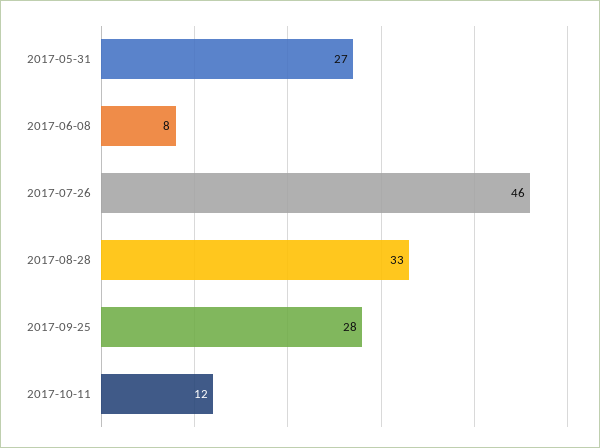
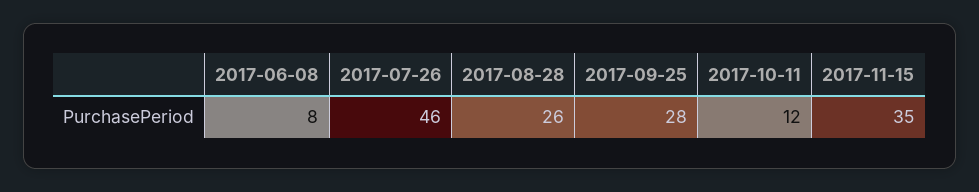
2017-05-31: 27 -> none
2017-08-28: 33 -> 26
2017-11-15: none -> 35

